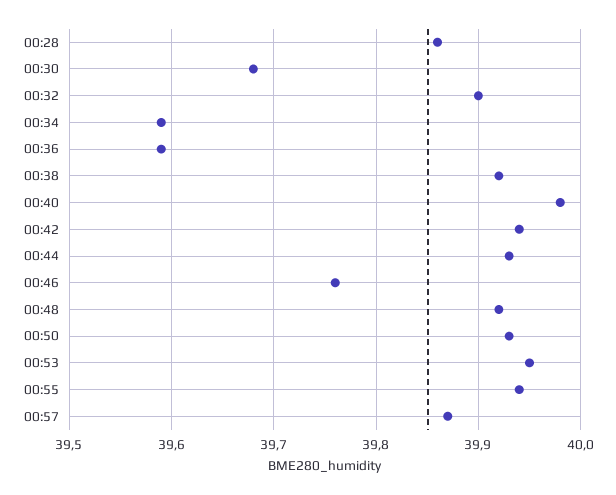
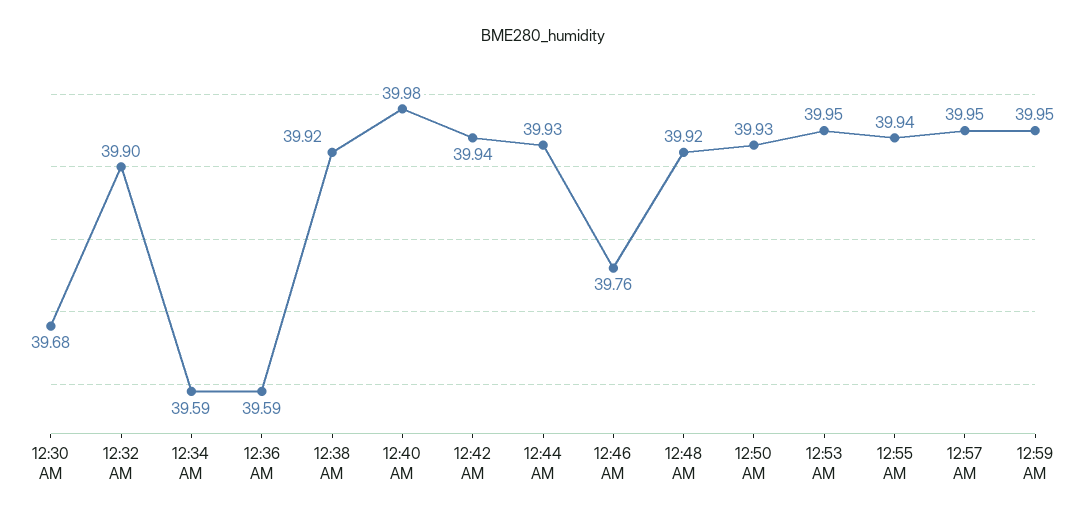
00:28: 39.86 -> none
00:57: 39.87 -> 39.95
12:59 AM: none -> 39.95

